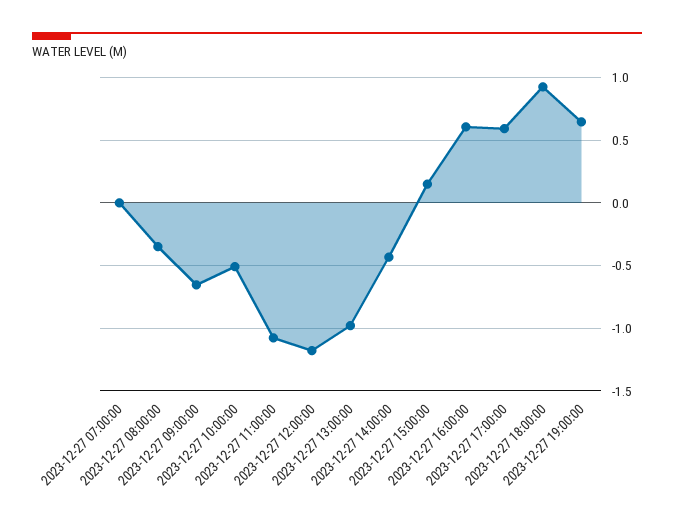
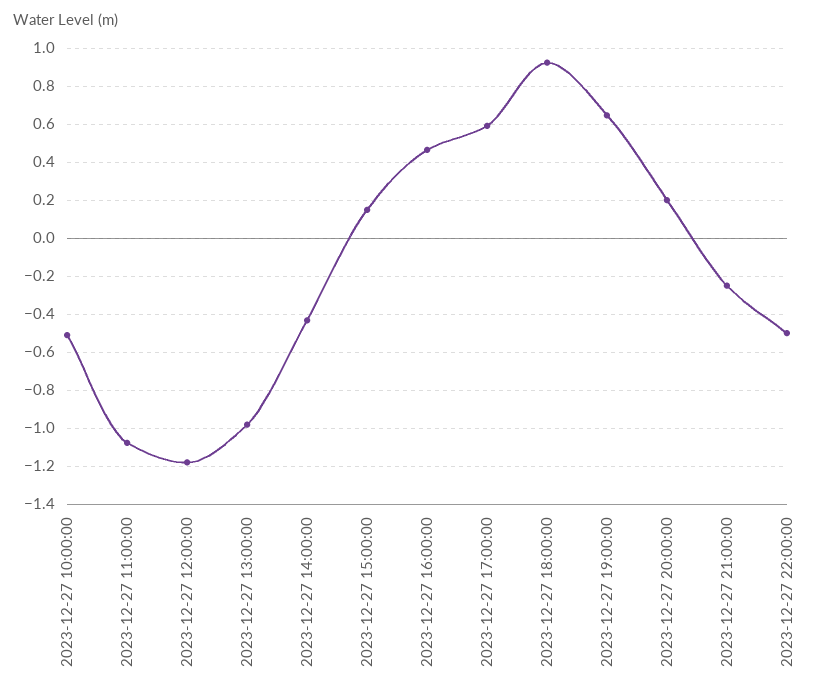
2023-12-27 07:00:00: 0 -> none
2023-12-27 08:00:00: -0.35 -> none
2023-12-27 09:00:00: -0.65 -> none
2023-12-27 16:00:00: 0.6 -> 0.45
2023-12-27 20:00:00: none -> 0.2
2023-12-27 21:00:00: none -> -0.25
2023-12-27 22:00:00: none -> -0.5

